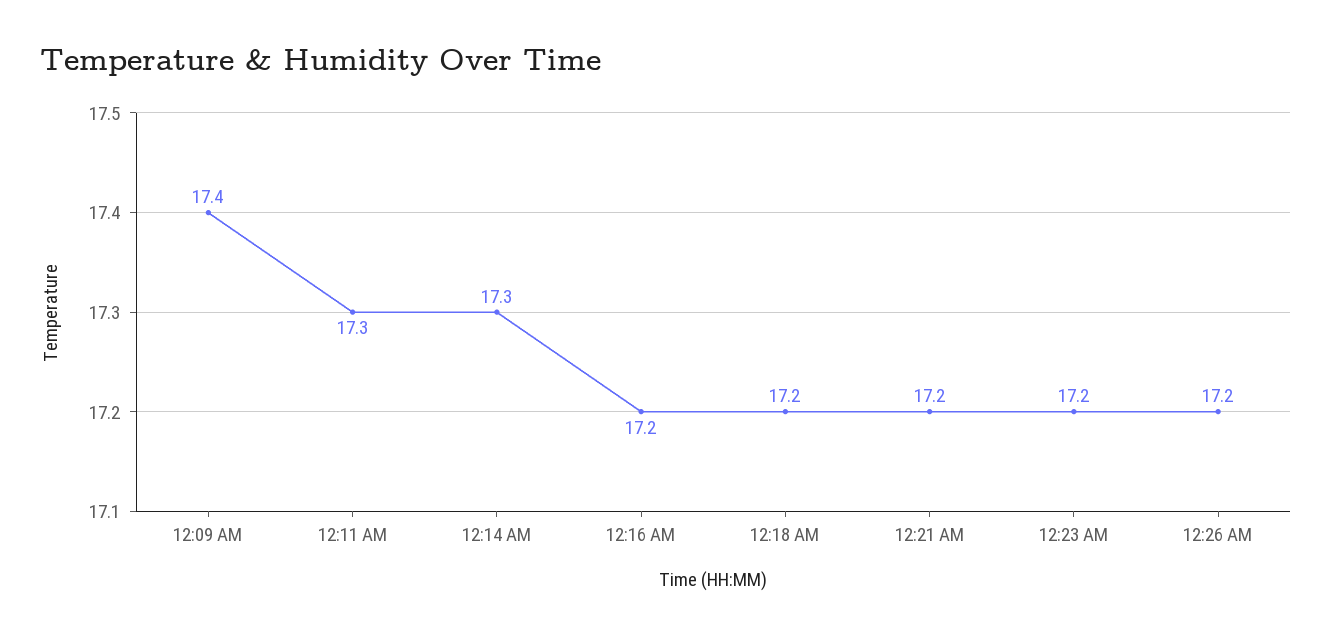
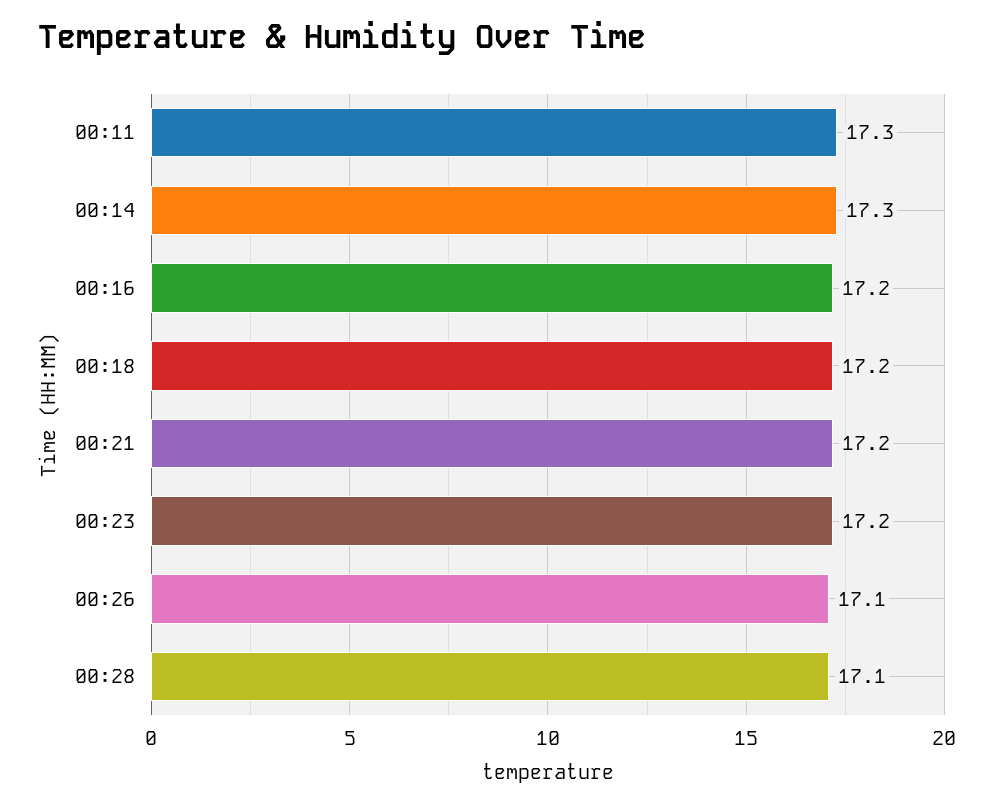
12:09 AM: 17.4 -> none
12:26 AM: 17.2 -> 17.1
00:28: none -> 17.1

